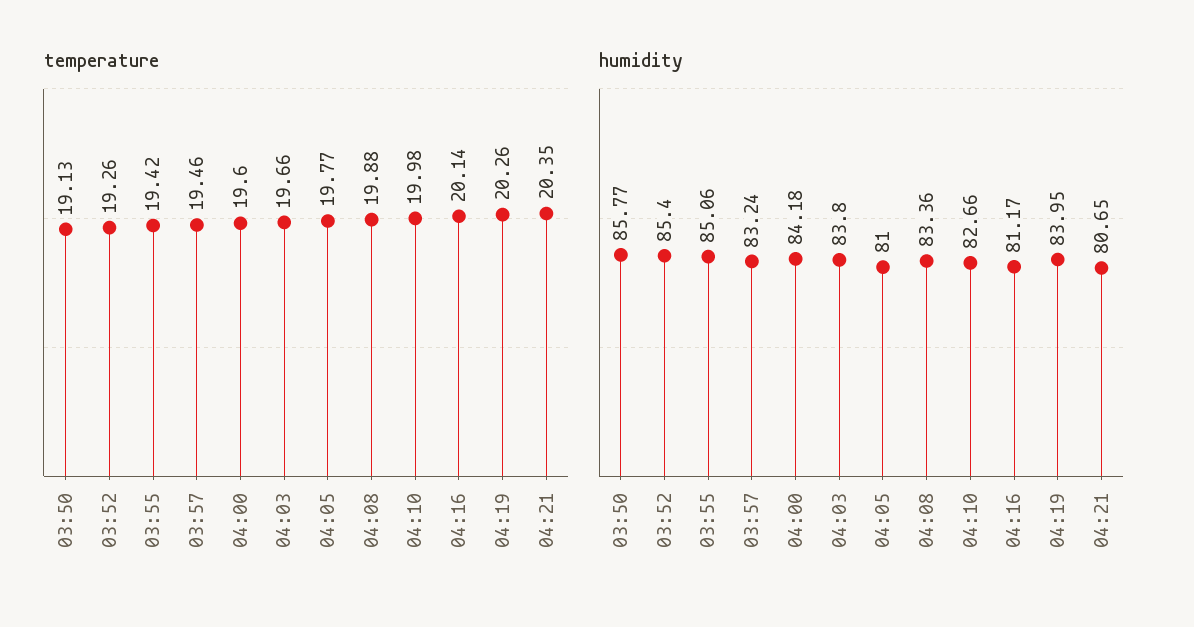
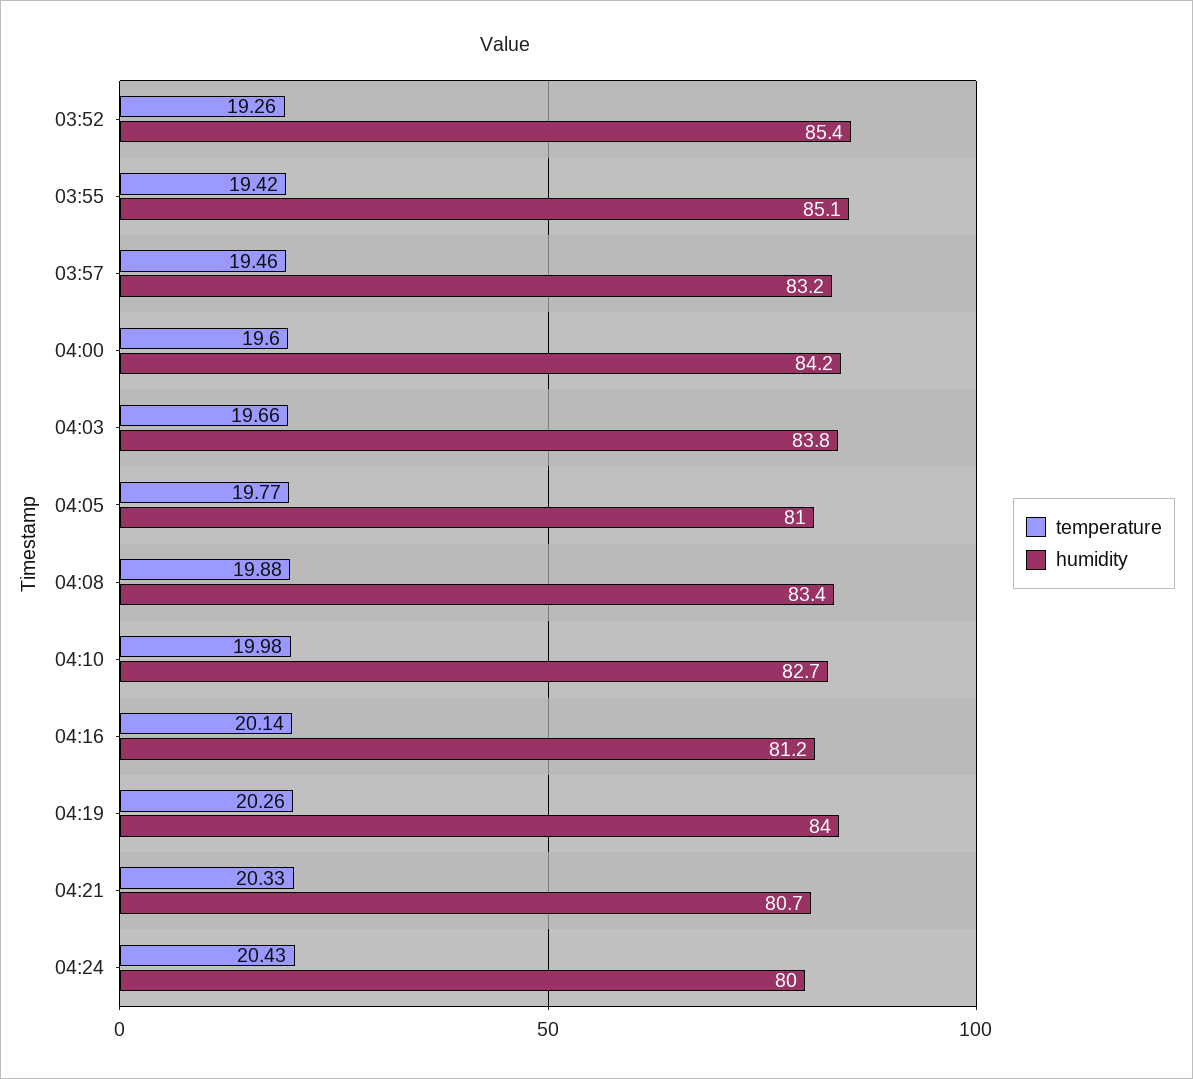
temperature, 03:50: 19.13 -> none
temperature, 04:21: 20.35 -> 20.33
humidity, 03:50: 85.77 -> none
temperature, 04:24: none -> 20.43
humidity, 04:24: none -> 80

